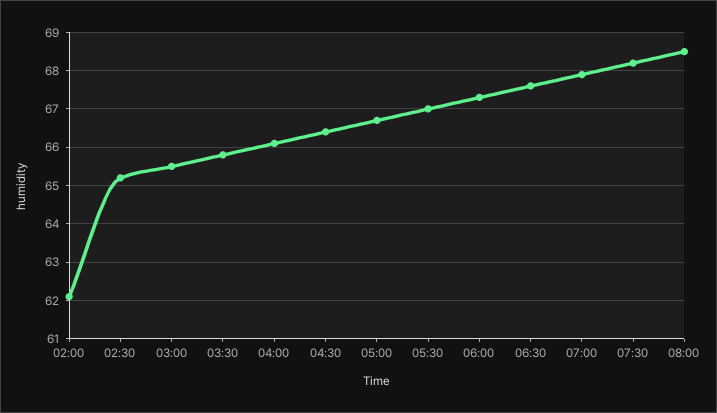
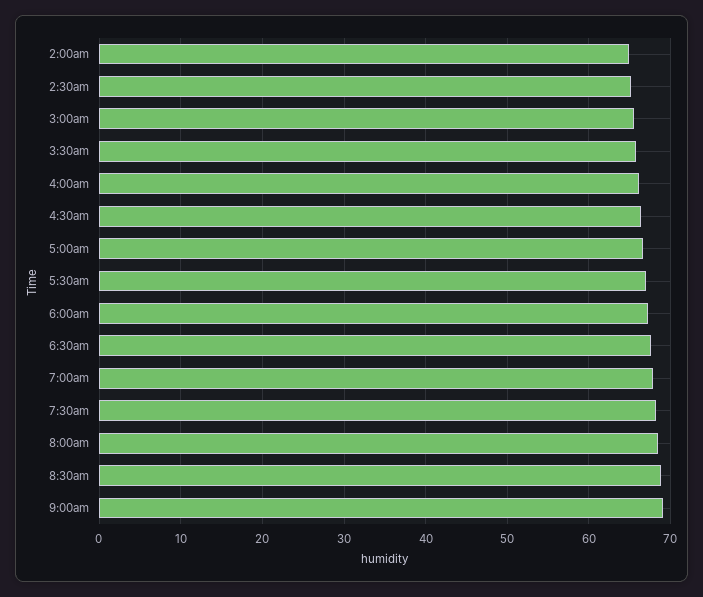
02:00: 62 -> 65
8:30am: none -> 69
9:00am: none -> 69

